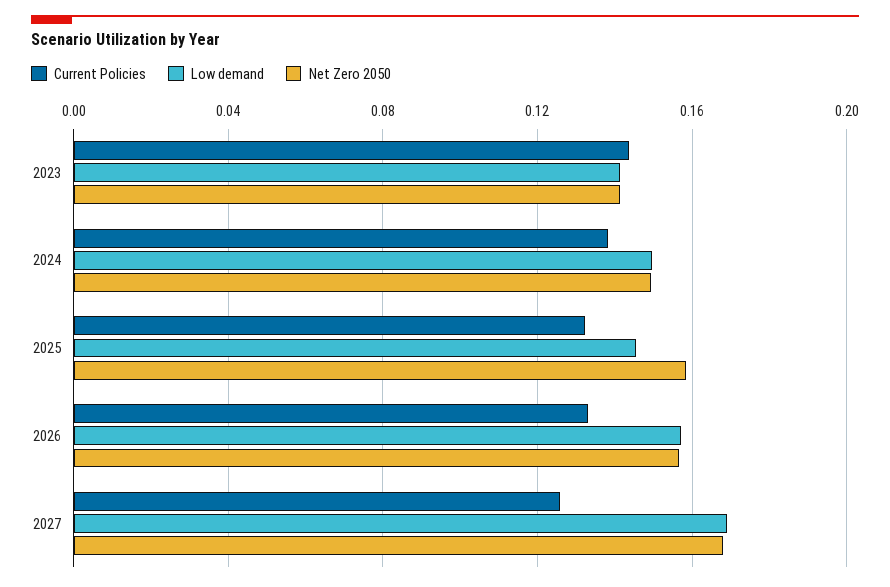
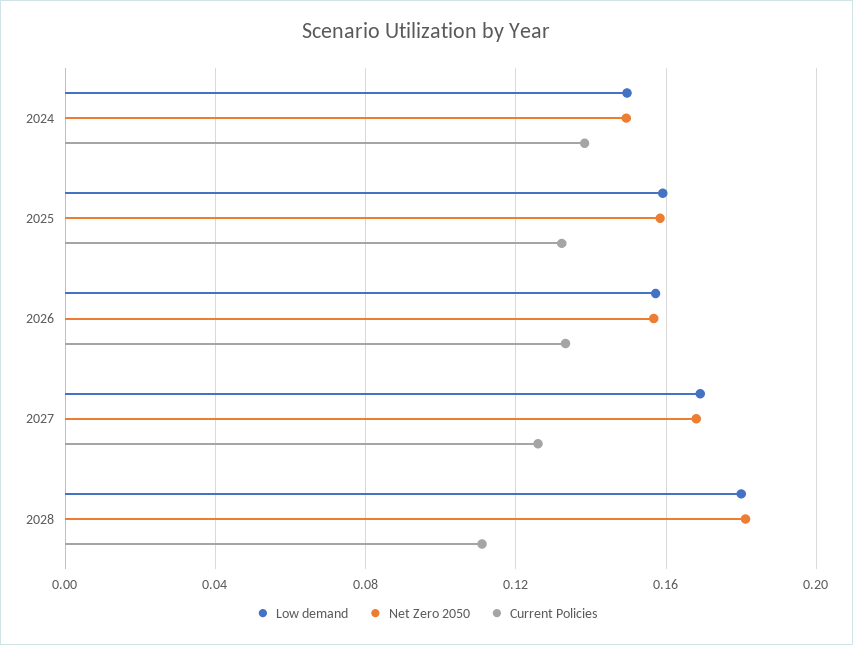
Current Policies, 2023: 0.145 -> none
Low demand, 2023: 0.14 -> none
Net Zero 2050, 2023: 0.14 -> none
Low demand, 2025: 0.145 -> 0.16
Low demand, 2028: none -> 0.18
Net Zero 2050, 2028: none -> 0.18
Current Policies, 2028: none -> 0.11

